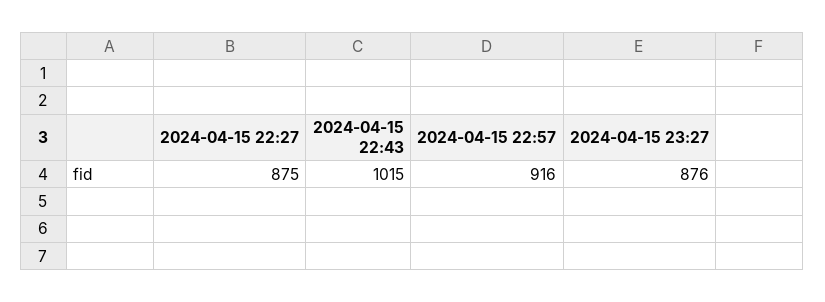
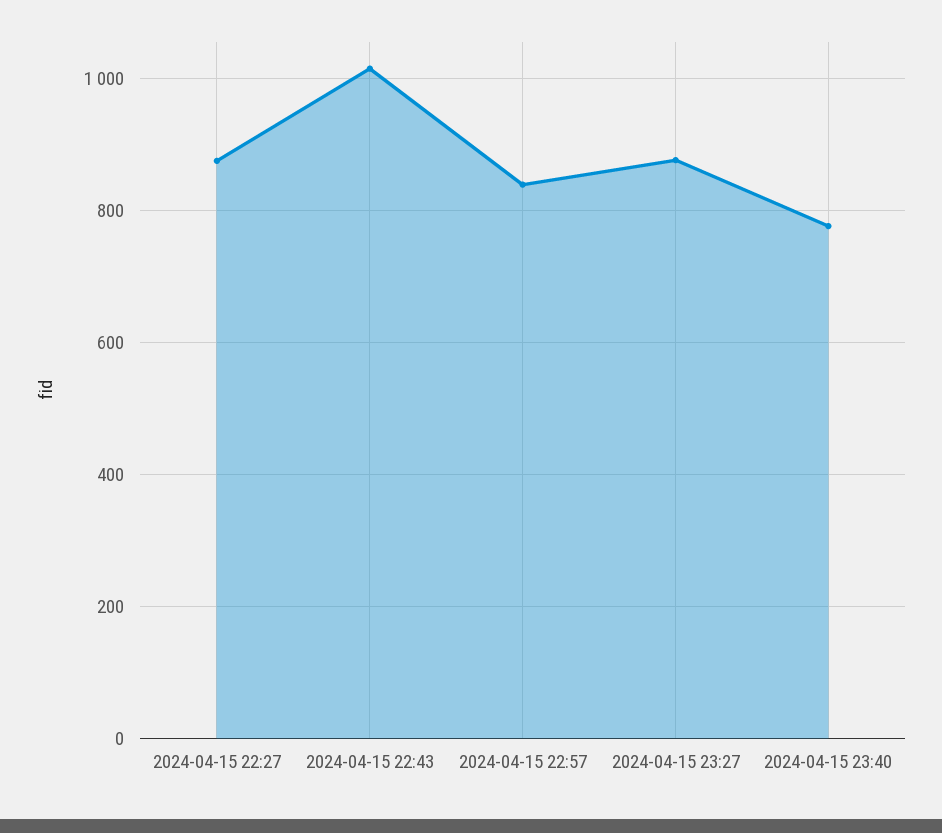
2024-04-15 22:57: 916 -> 840
2024-04-15 23:40: none -> 780

